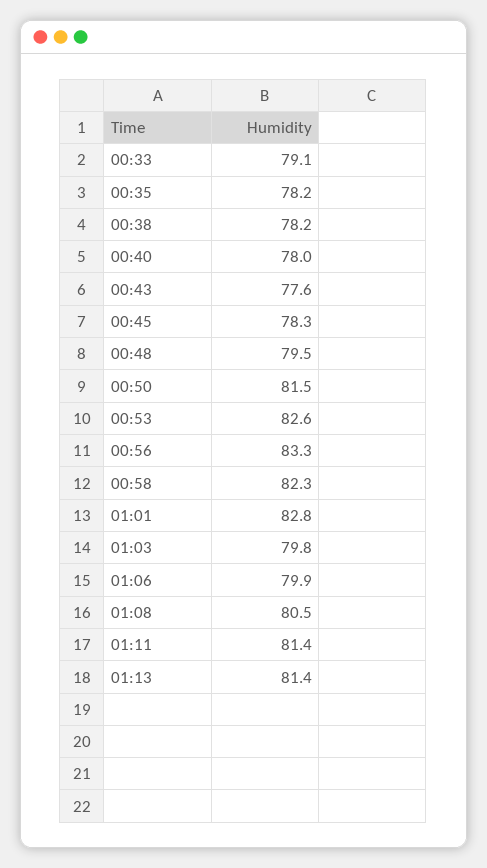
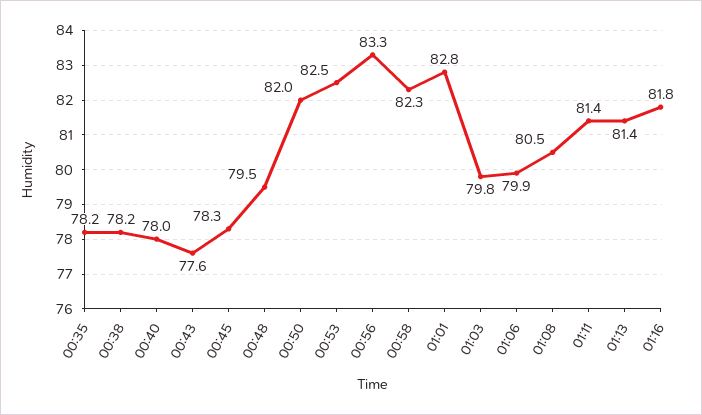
00:33: 79.1 -> none
00:50: 81.5 -> 82
00:53: 82.6 -> 82.5
01:16: none -> 81.8

